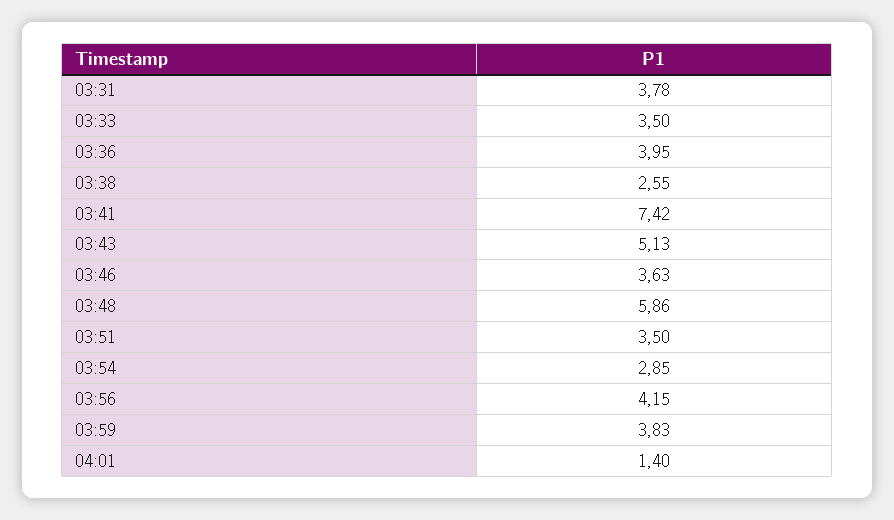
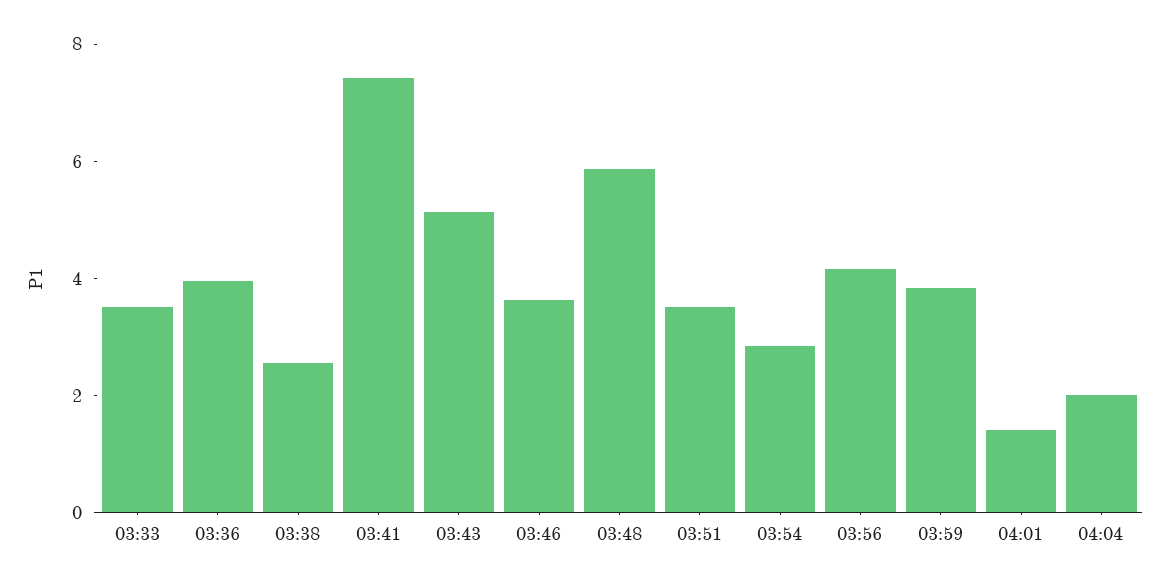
03:31: 3.78 -> none
04:04: none -> 2

